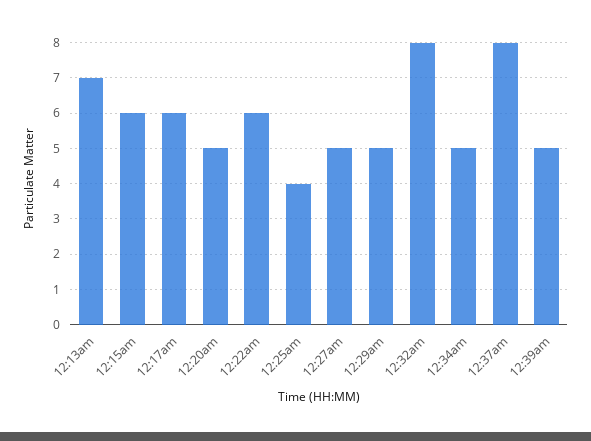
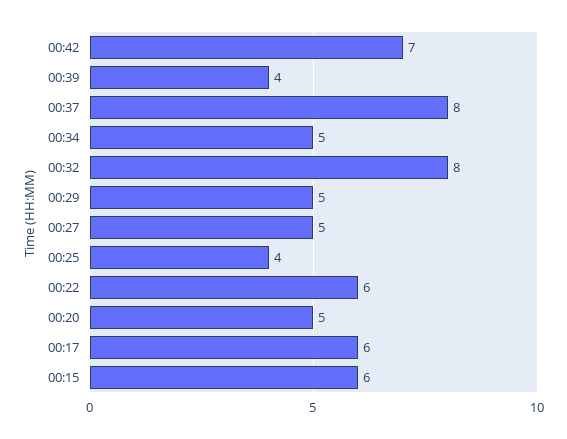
12:13am: 7 -> none
12:39am: 5 -> 4
00:42: none -> 7

